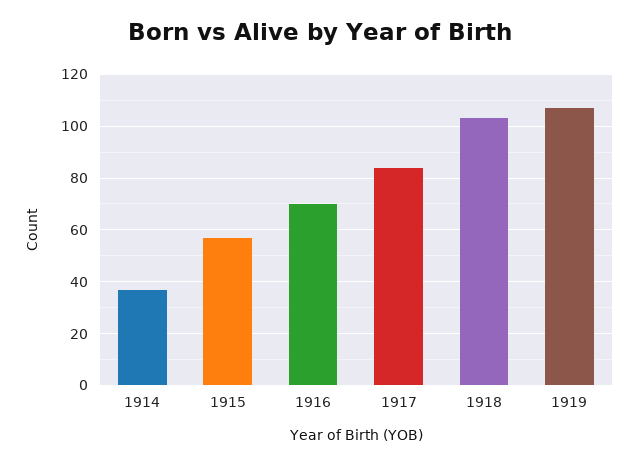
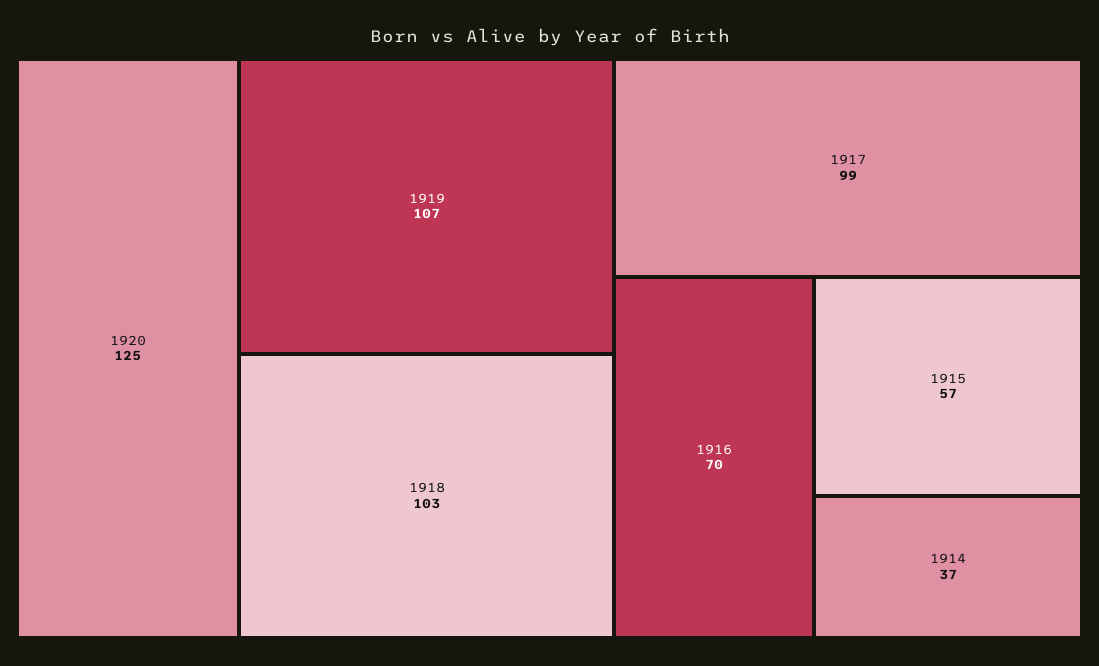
1917: 85 -> 99
1920: none -> 125

